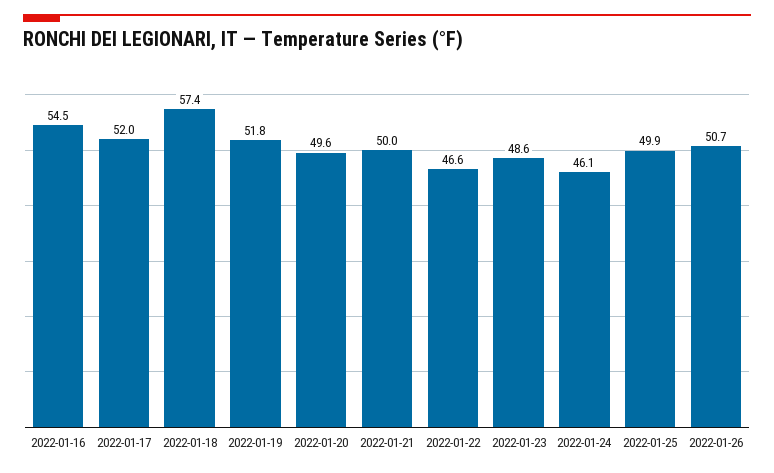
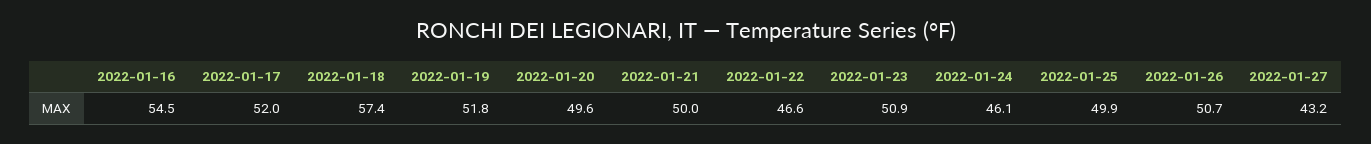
2022-01-23: 48.6 -> 50.9
2022-01-27: none -> 43.2

